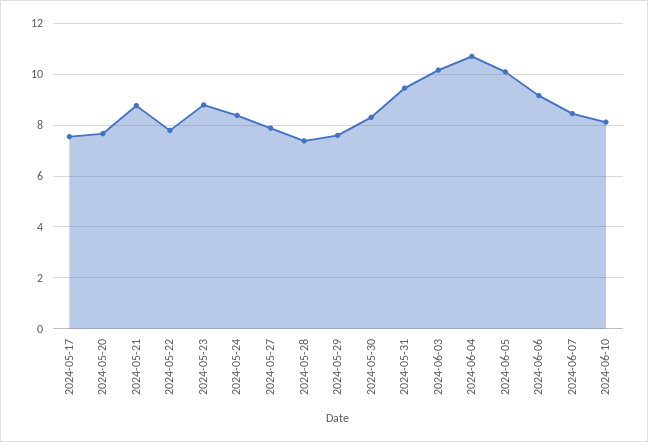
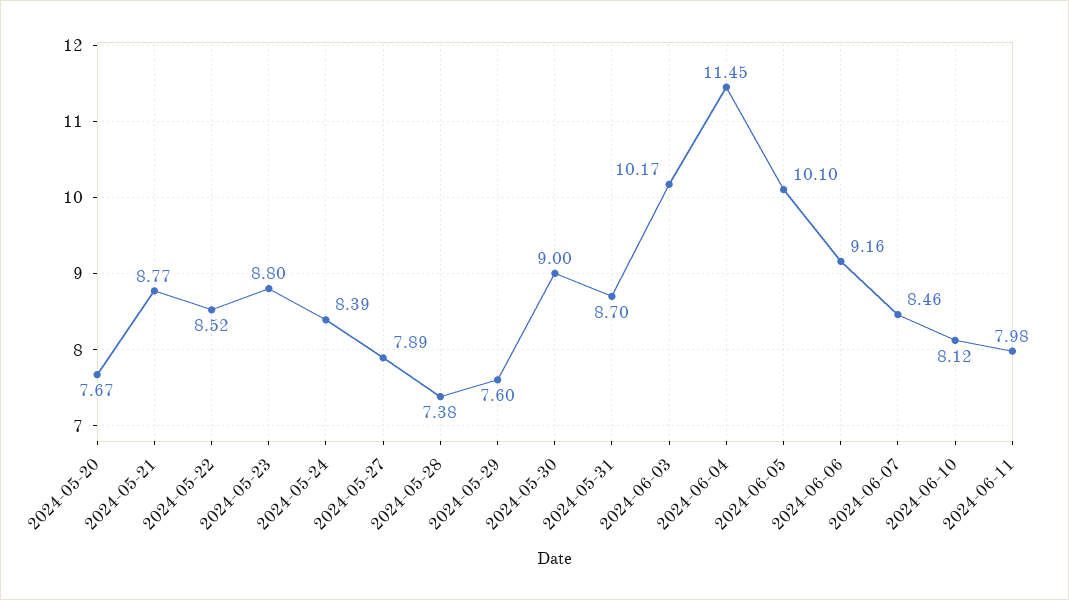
2024-05-17: 7.5 -> none
2024-05-22: 7.75 -> 8.52
2024-05-30: 8.25 -> 9
2024-05-31: 9.5 -> 8.7
2024-06-04: 10.75 -> 11.45
2024-06-11: none -> 7.98

